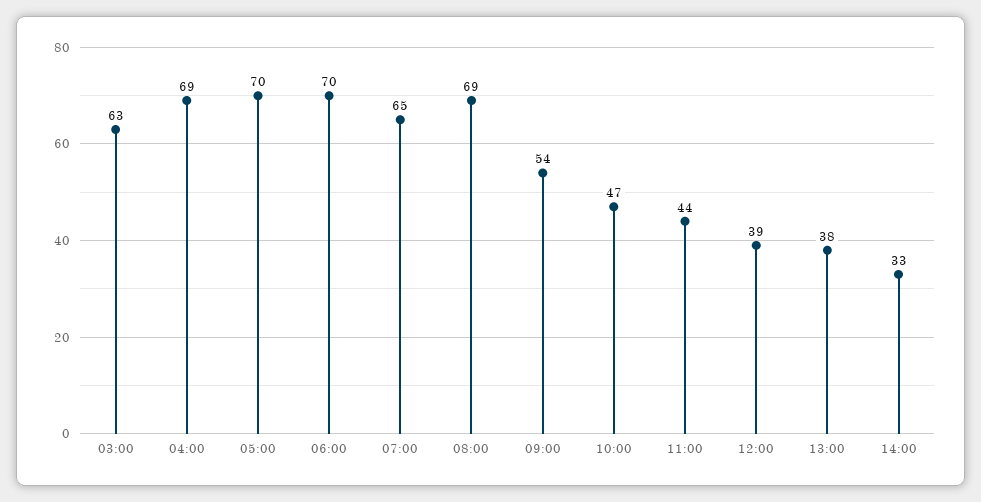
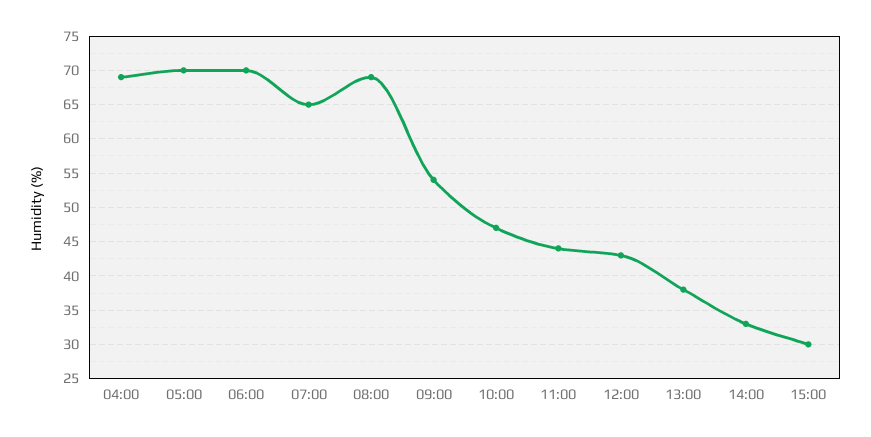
03:00: 63 -> none
12:00: 39 -> 43
15:00: none -> 30

